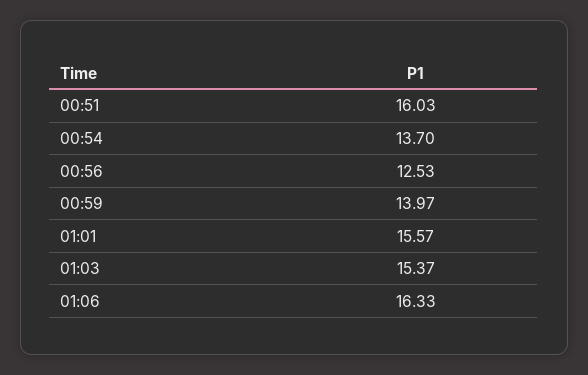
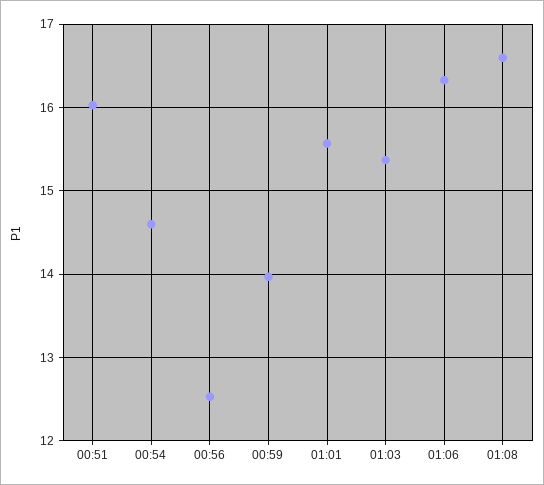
00:54: 13.7 -> 14.6
01:08: none -> 16.6

